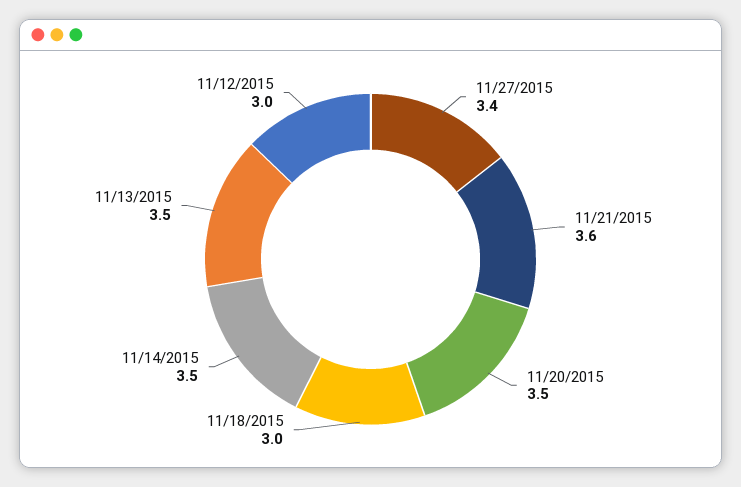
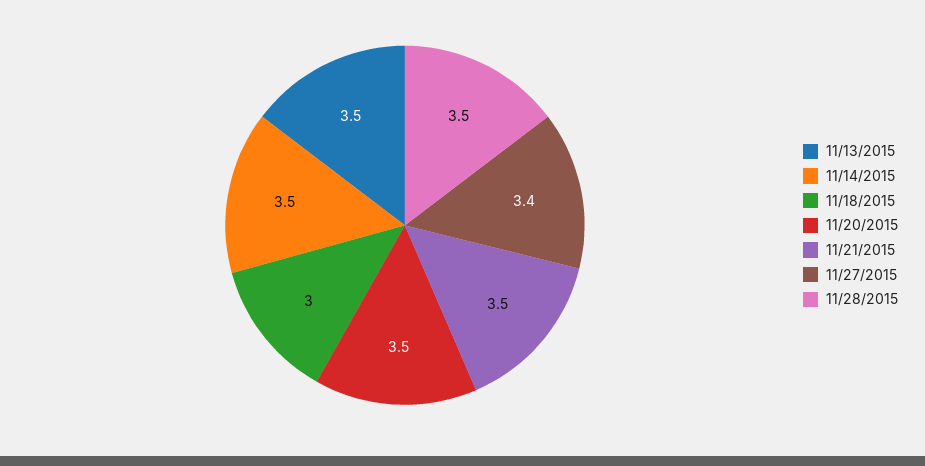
11/21/2015: 3.6 -> 3.5
11/12/2015: 3 -> none
11/28/2015: none -> 3.5

